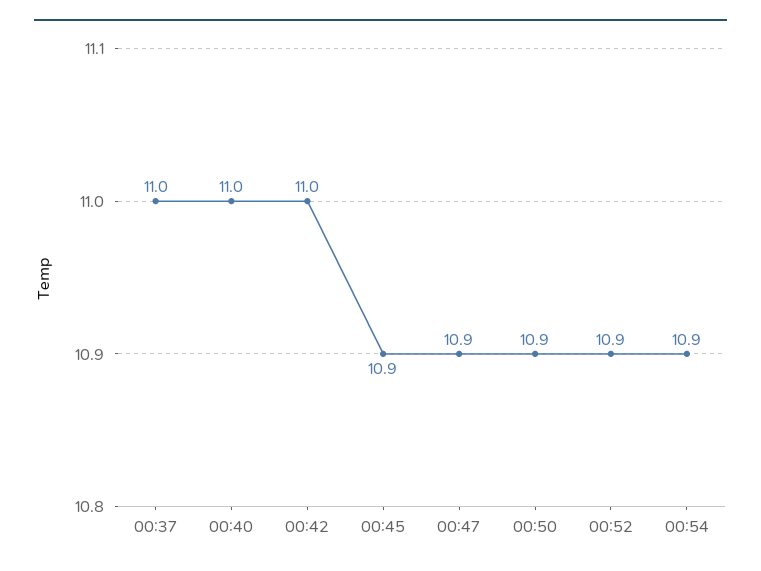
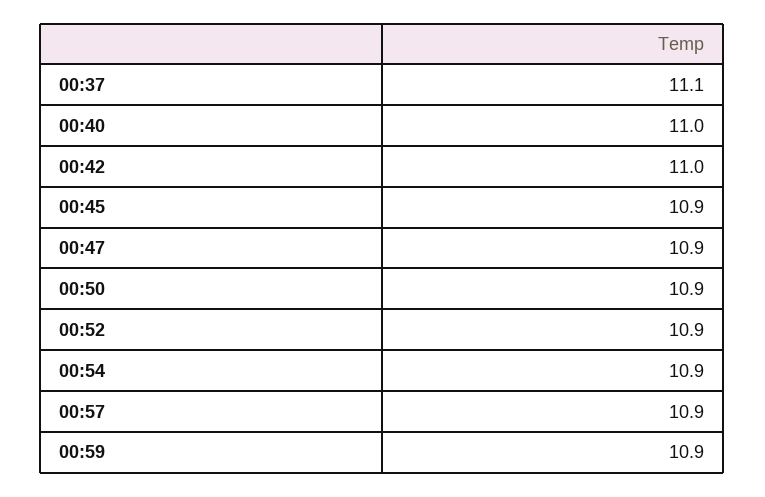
00:37: 11 -> 11.1
00:57: none -> 10.9
00:59: none -> 10.9

